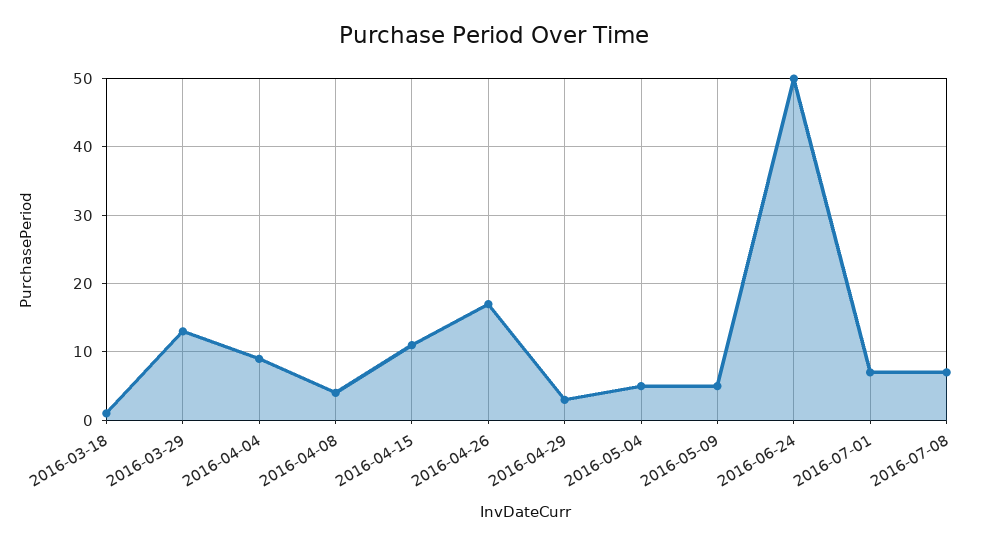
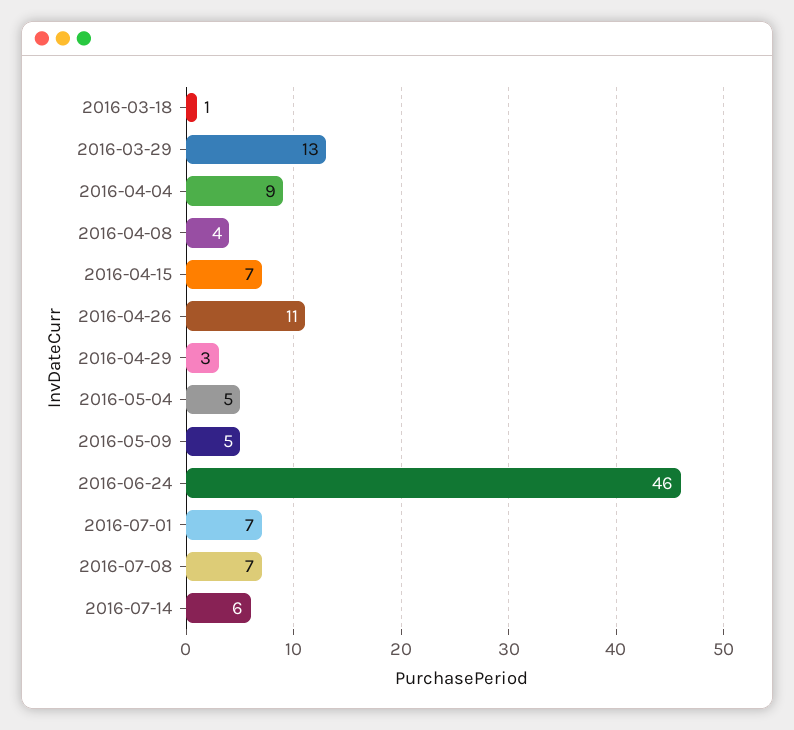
2016-04-15: 11 -> 7
2016-04-26: 17 -> 11
2016-06-24: 50 -> 46
2016-07-14: none -> 6

